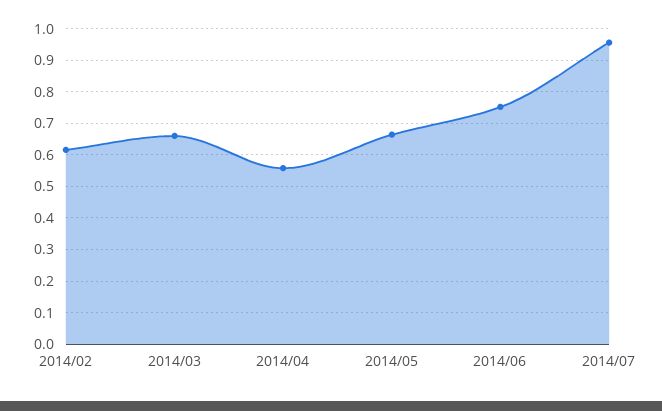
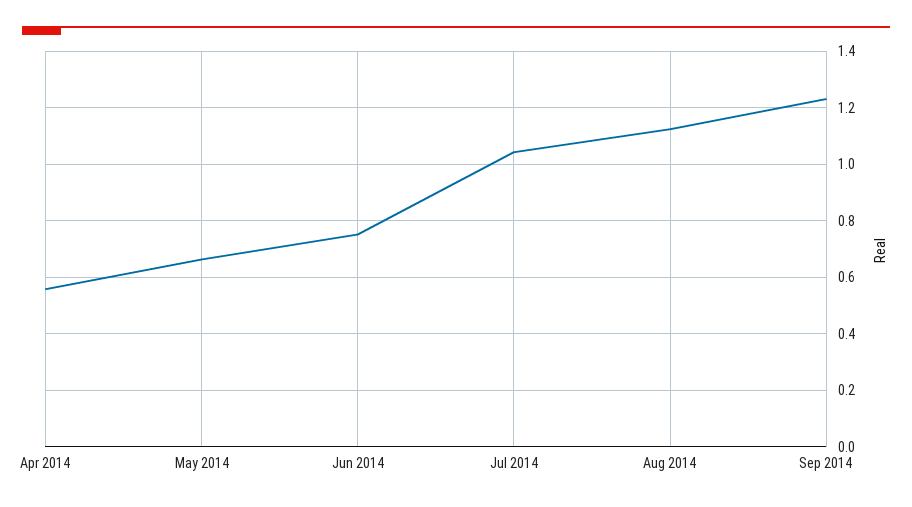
2014/02: 0.62 -> none
2014/03: 0.66 -> none
2014/07: 0.96 -> 1.05
Aug 2014: none -> 1.125
Sep 2014: none -> 1.225

